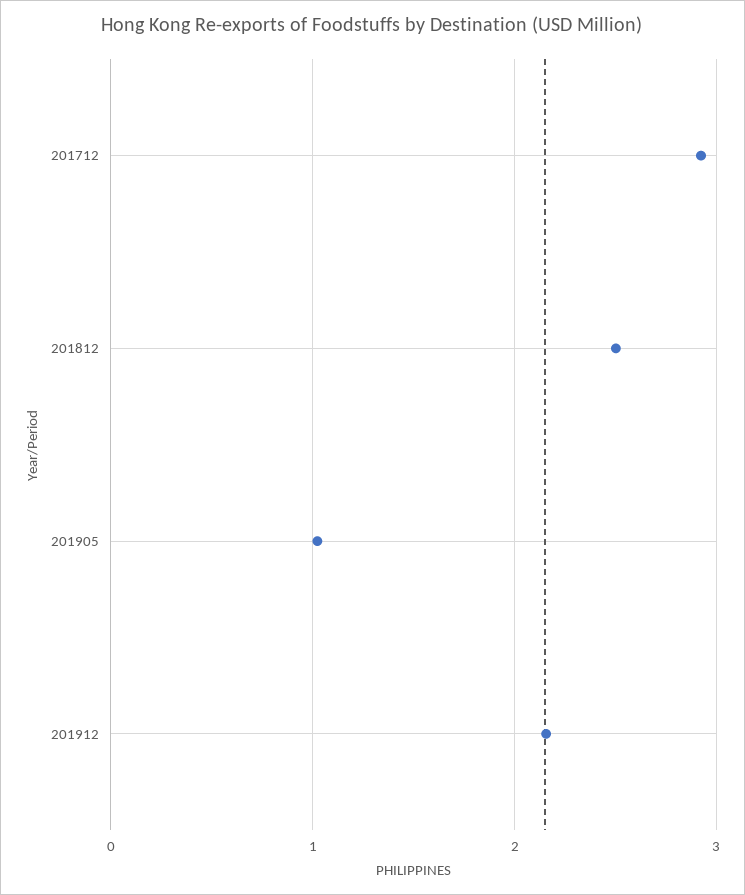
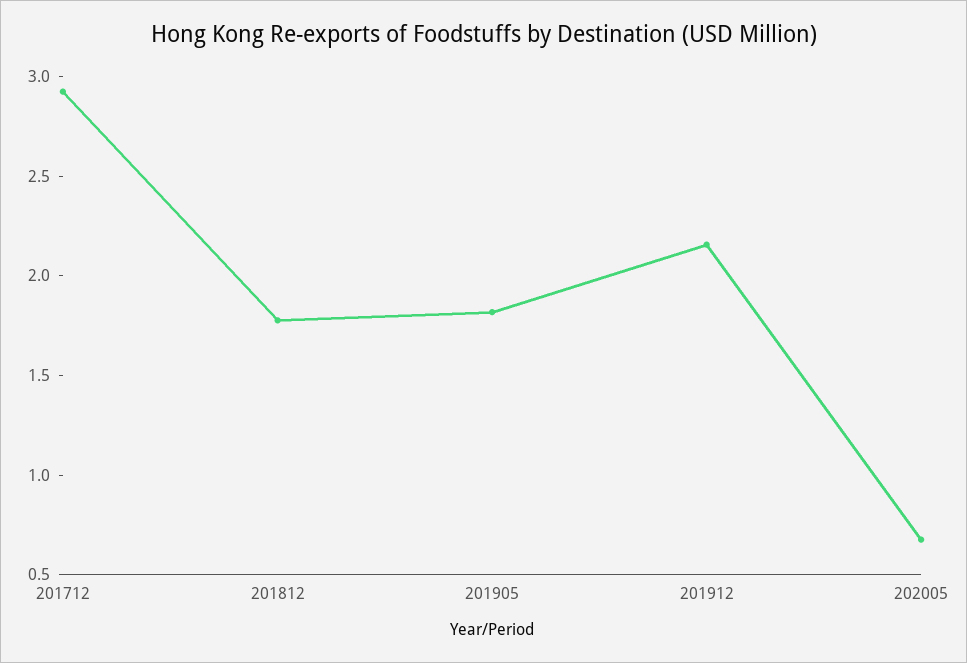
201812: 2.5 -> 1.8
201905: 1 -> 1.8
202005: none -> 0.7

